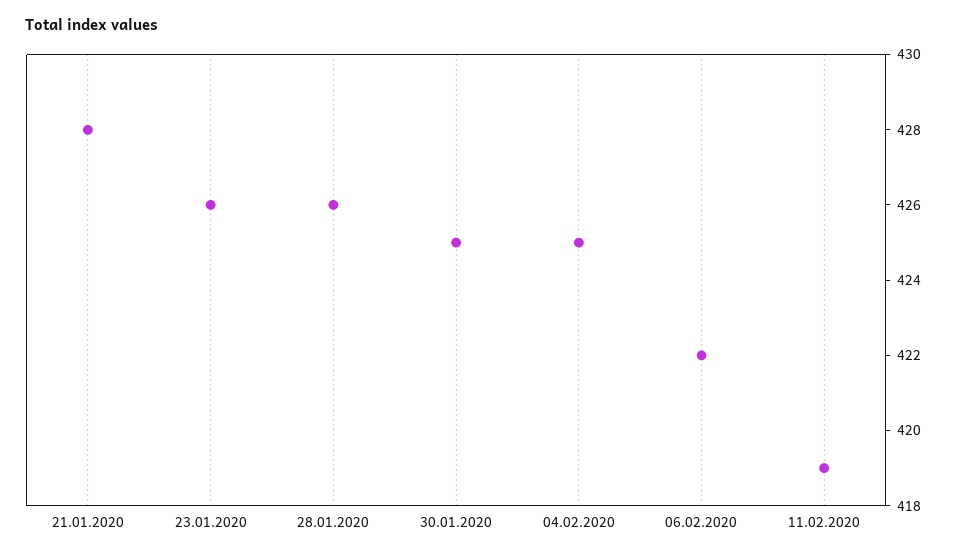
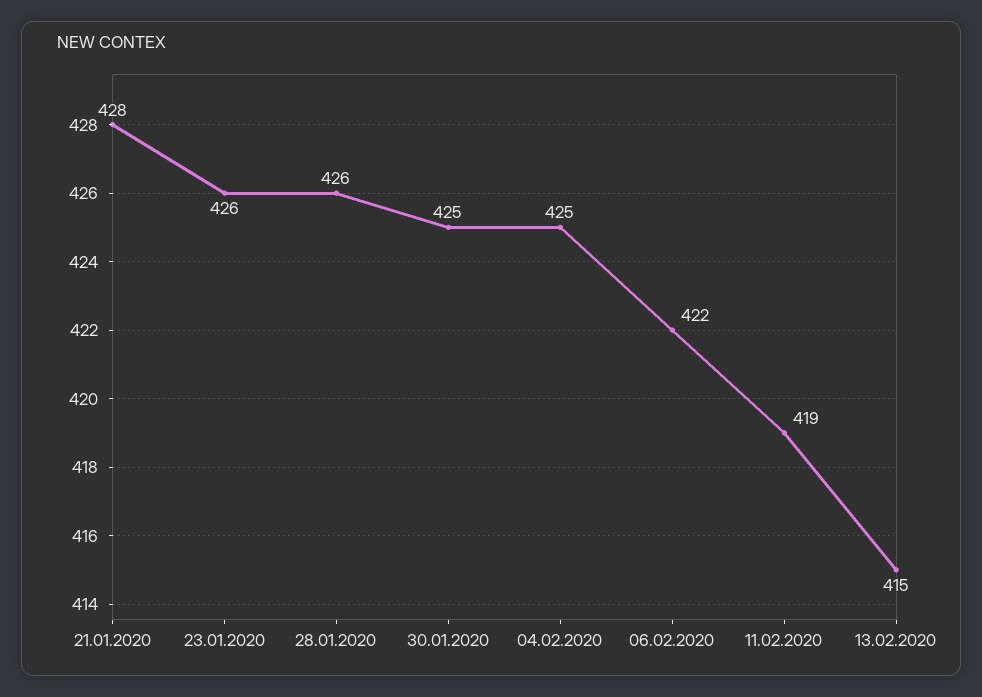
13.02.2020: none -> 415

